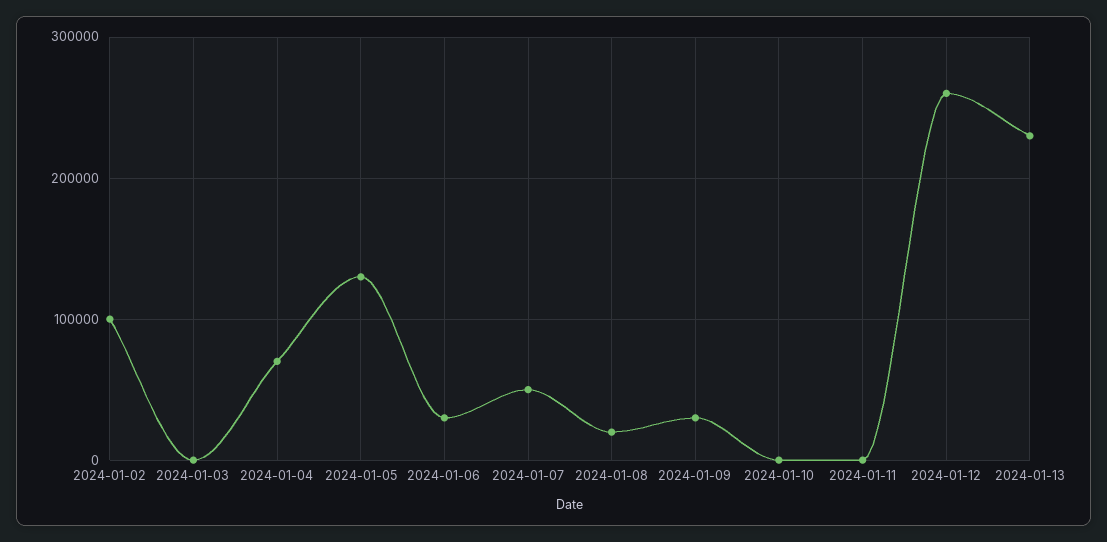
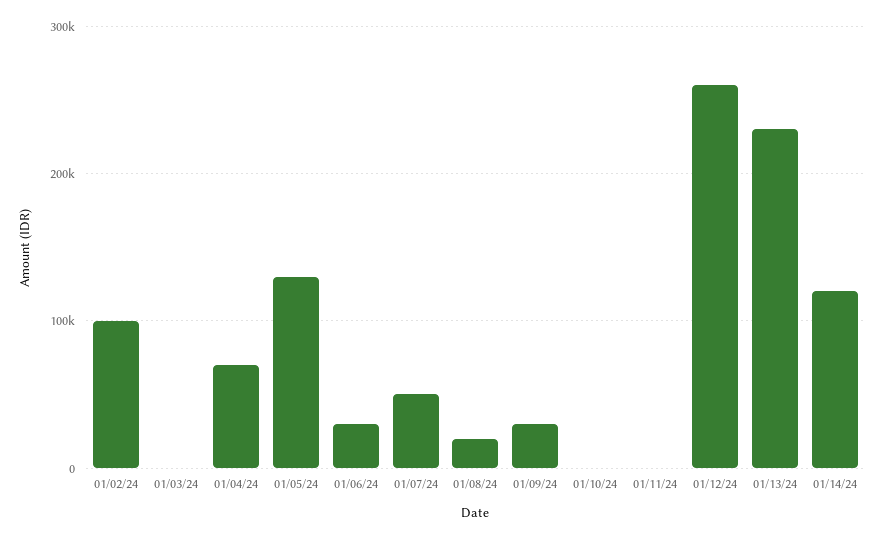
01/14/24: none -> 120000

